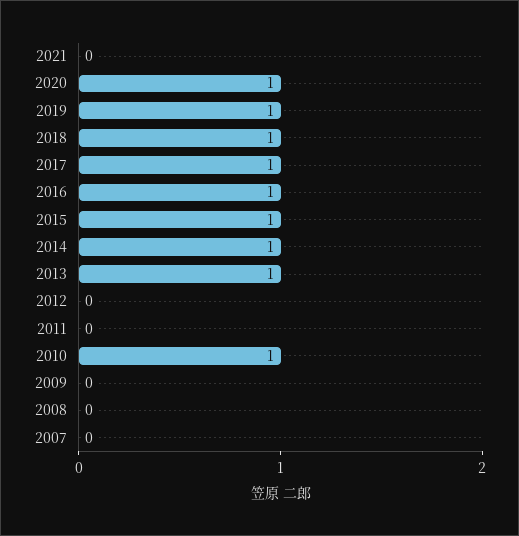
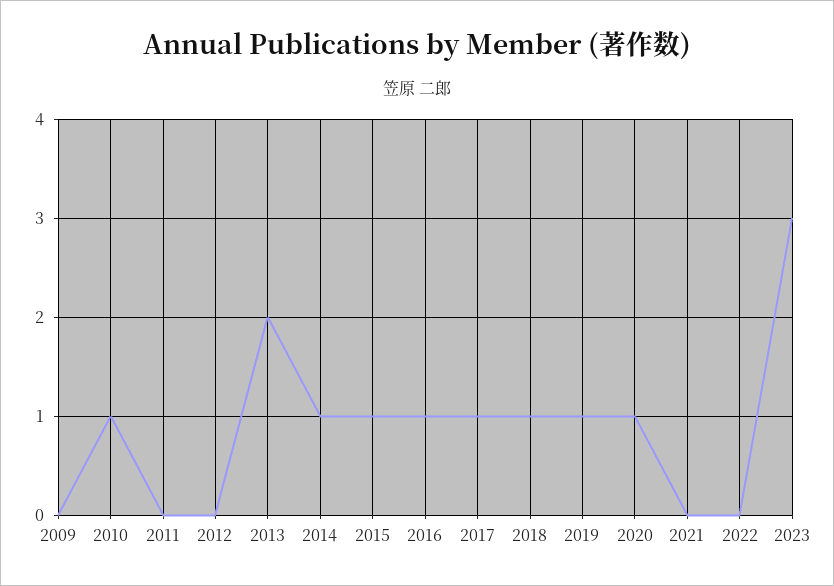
2013: 1 -> 2
2008: 0 -> none
2007: 0 -> none
2022: none -> 0
2023: none -> 3

